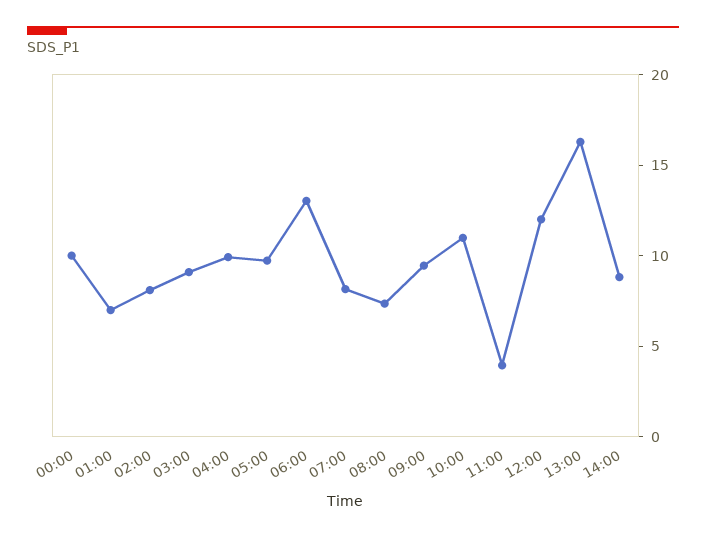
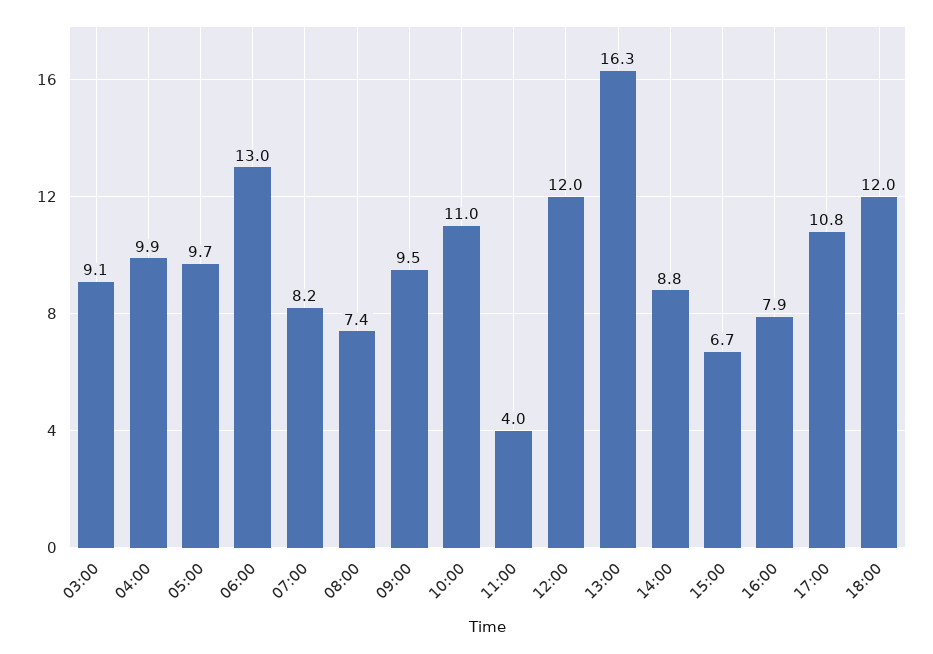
00:00: 10 -> none
01:00: 7 -> none
02:00: 8 -> none
15:00: none -> 6.7
16:00: none -> 7.9
17:00: none -> 10.8
18:00: none -> 12

